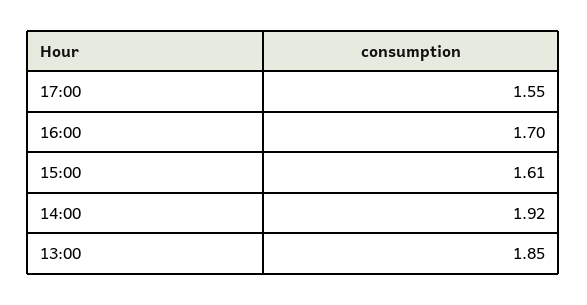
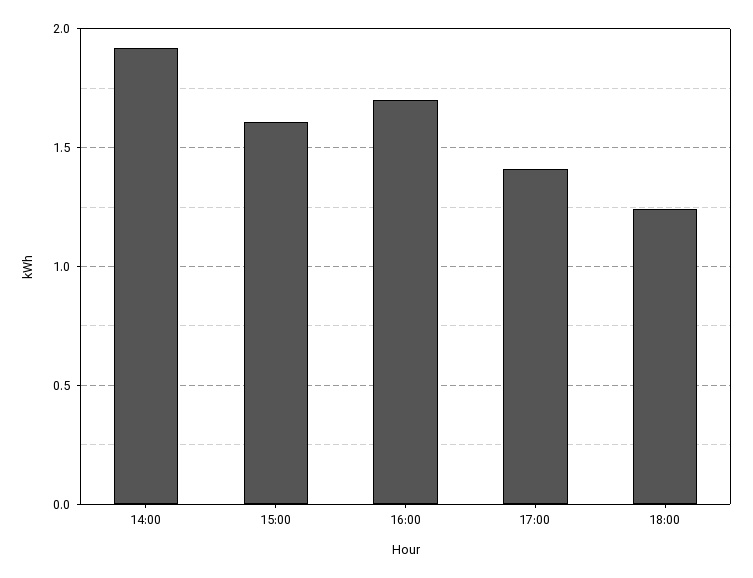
17:00: 1.55 -> 1.4
13:00: 1.85 -> none
18:00: none -> 1.25

